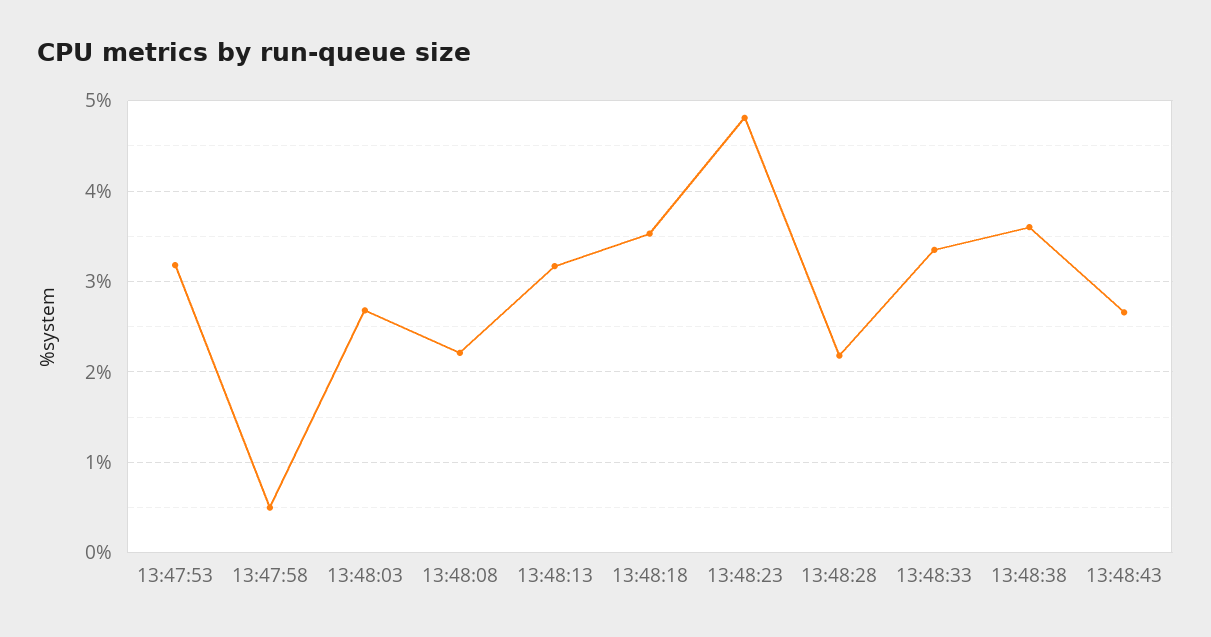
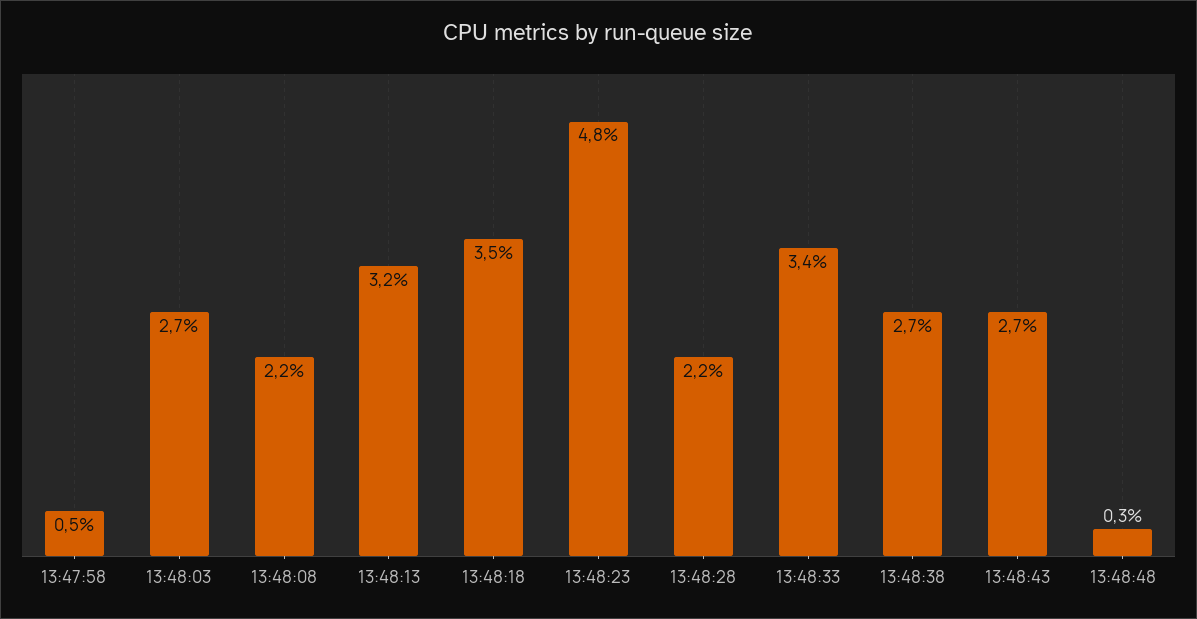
13:47:53: 3.2 -> none
13:48:38: 3.6 -> 2.7
13:48:48: none -> 0.3

